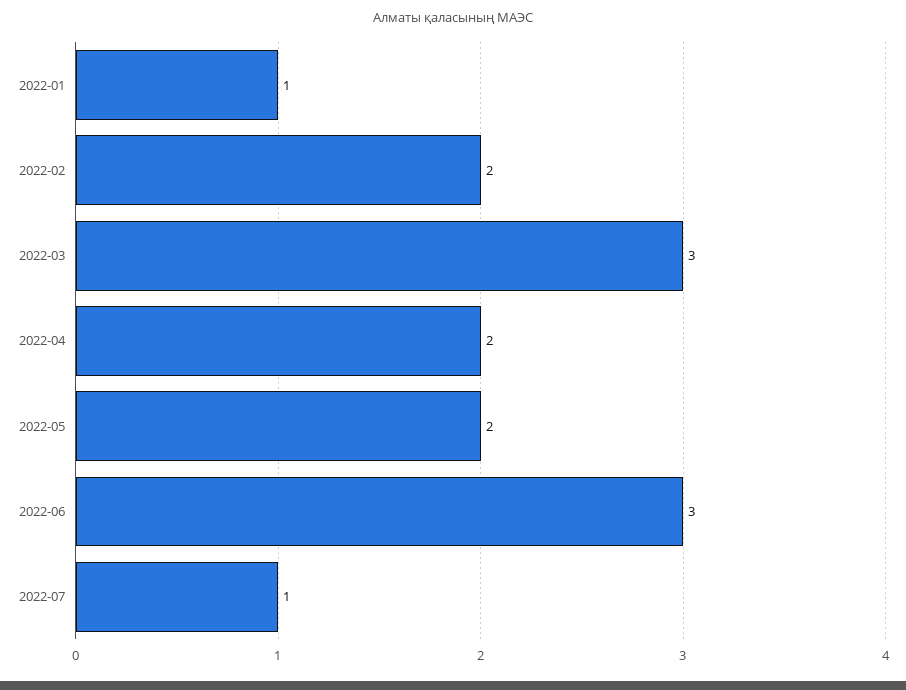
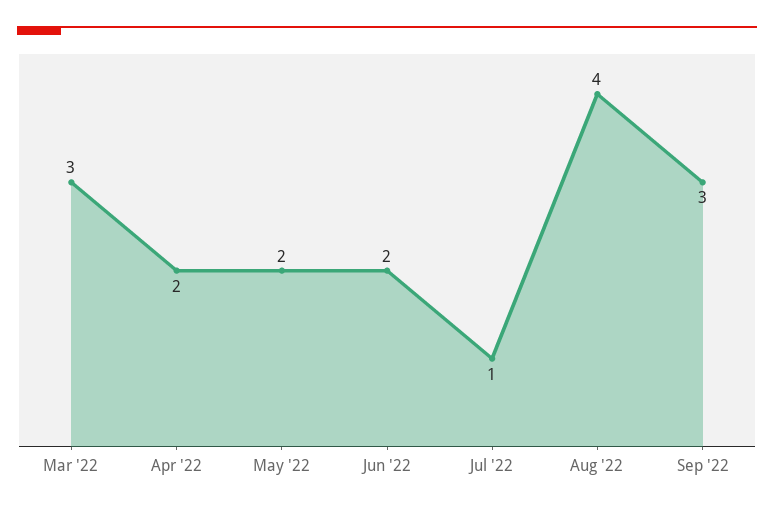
2022-01: 1 -> none
2022-02: 2 -> none
2022-06: 3 -> 2
Aug '22: none -> 4
Sep '22: none -> 3

